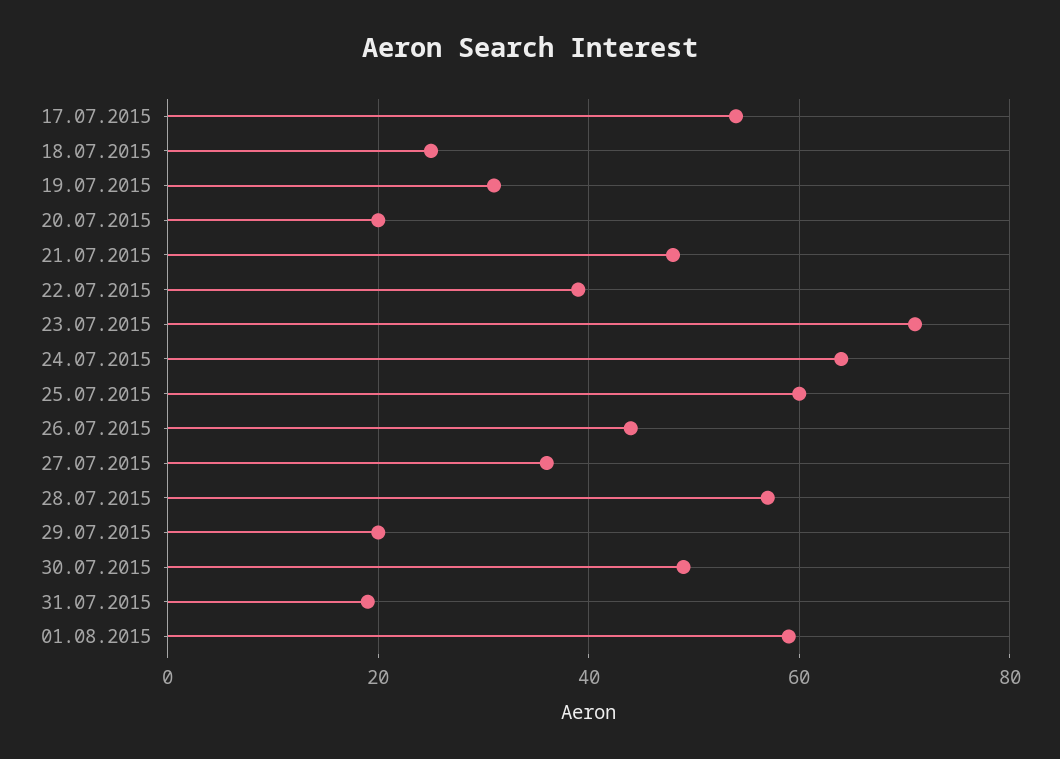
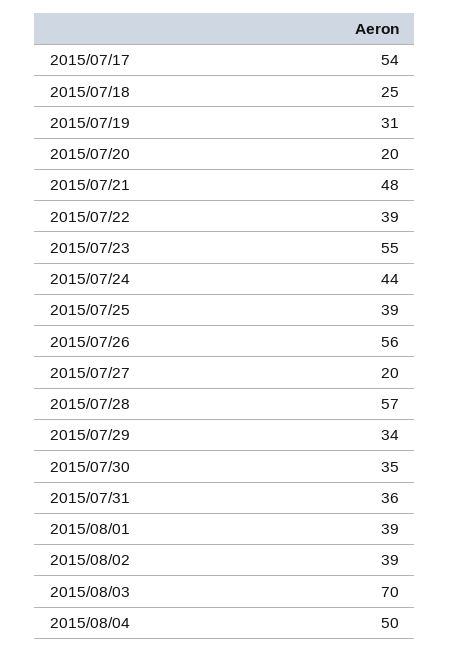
23.07.2015: 70 -> 55
24.07.2015: 65 -> 44
25.07.2015: 60 -> 39
26.07.2015: 45 -> 56
27.07.2015: 35 -> 20
29.07.2015: 20 -> 34
30.07.2015: 50 -> 35
31.07.2015: 20 -> 36
01.08.2015: 60 -> 39
2015/08/02: none -> 39
2015/08/03: none -> 70
2015/08/04: none -> 50

